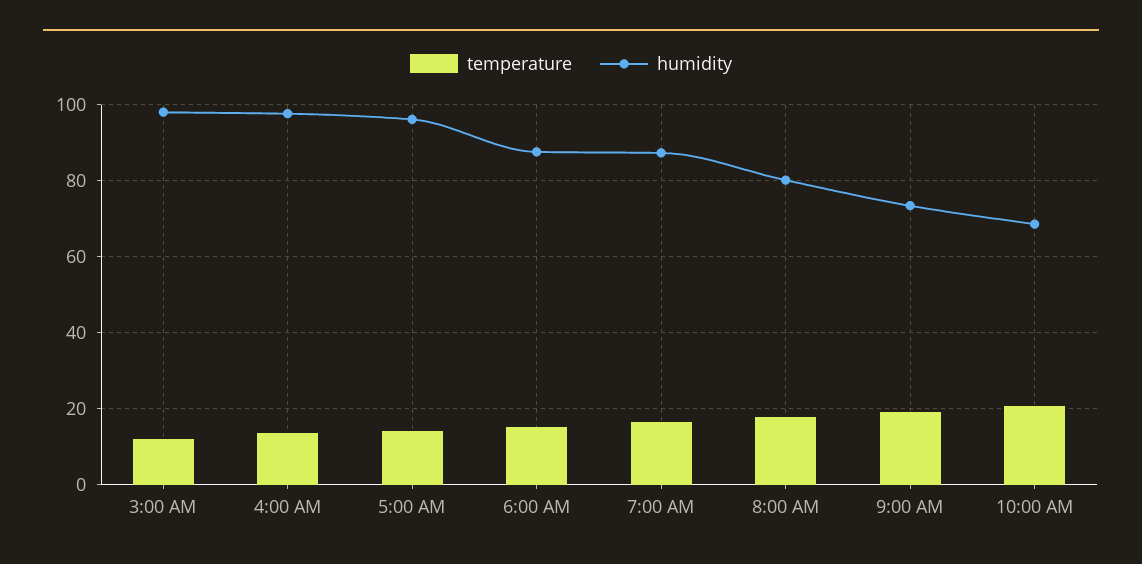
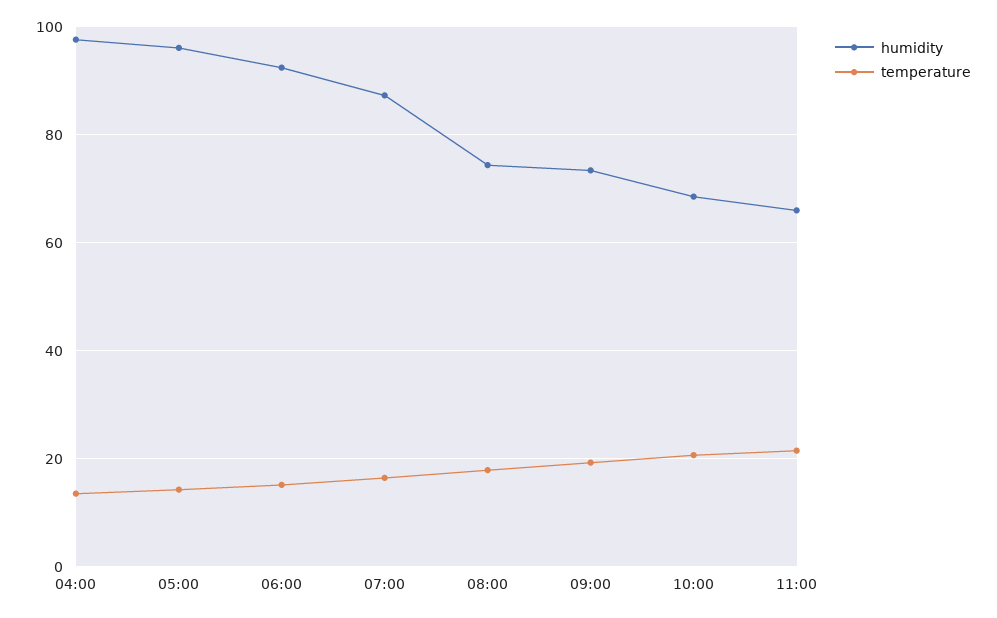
temperature, 3:00 AM: 12 -> none
humidity, 3:00 AM: 98 -> none
humidity, 6:00 AM: 88 -> 92
humidity, 8:00 AM: 80 -> 74
humidity, 11:00: none -> 66
temperature, 11:00: none -> 22

